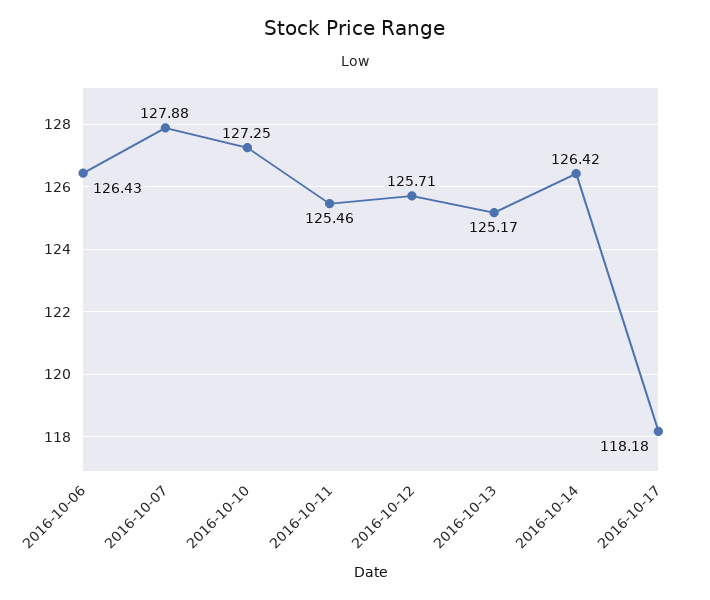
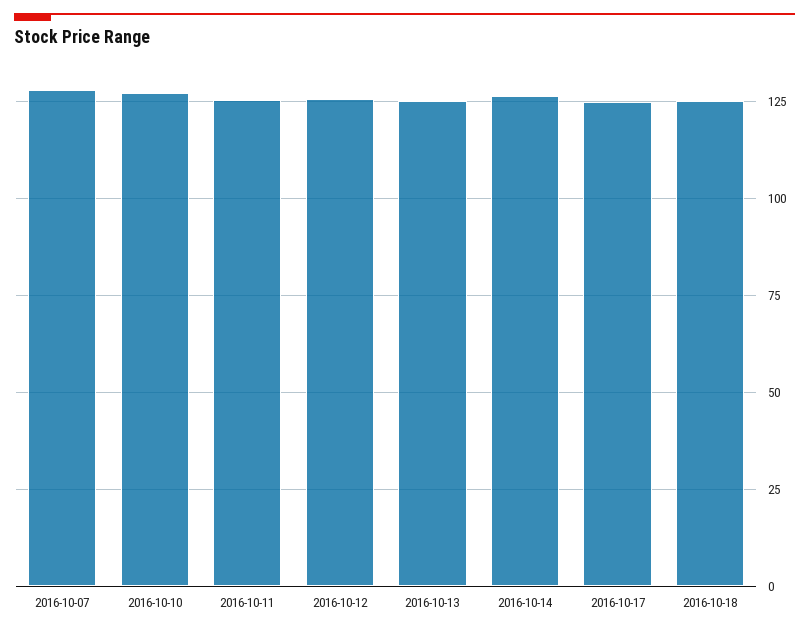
2016-10-06: 126.43 -> none
2016-10-17: 118.18 -> 125
2016-10-18: none -> 125

